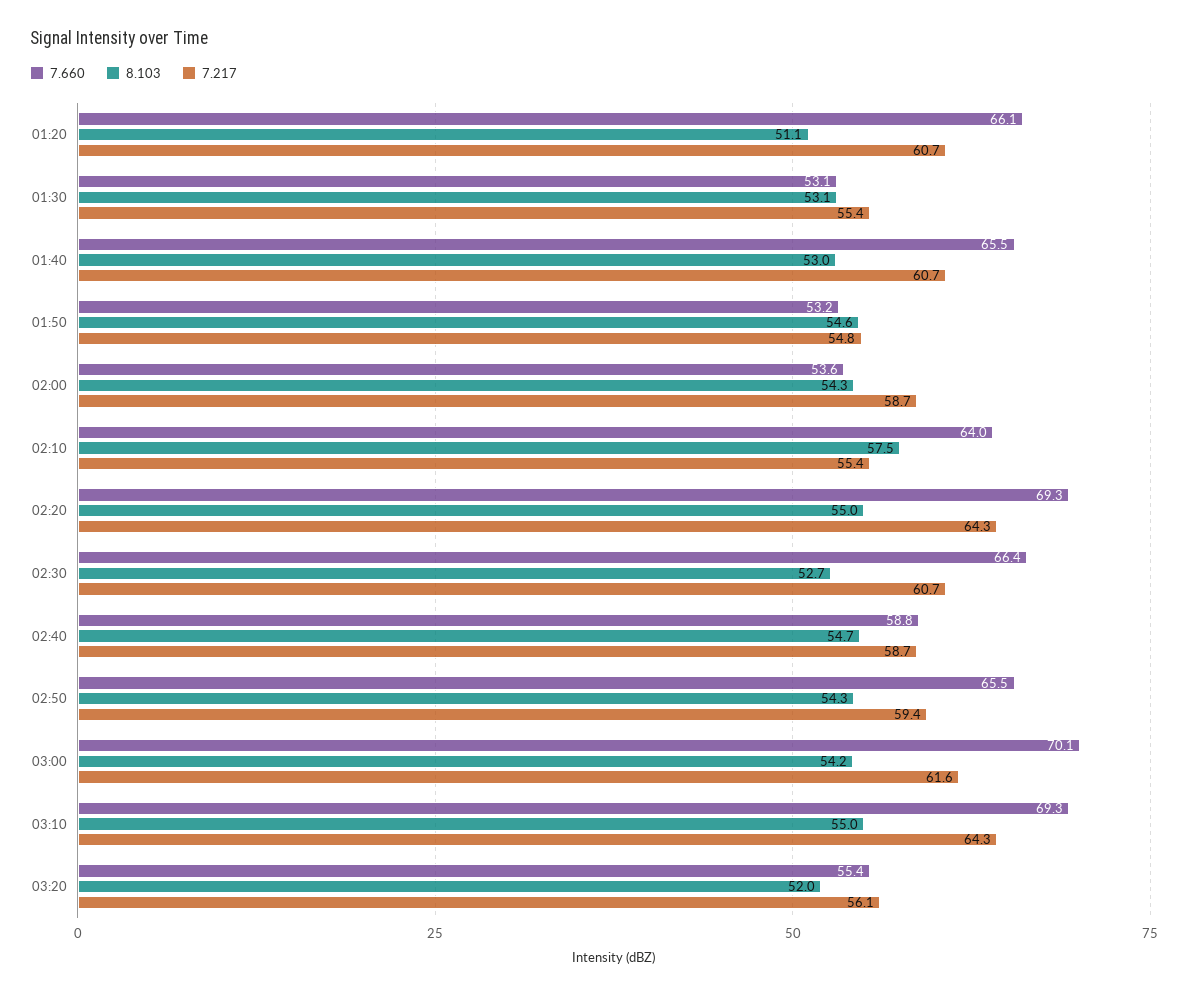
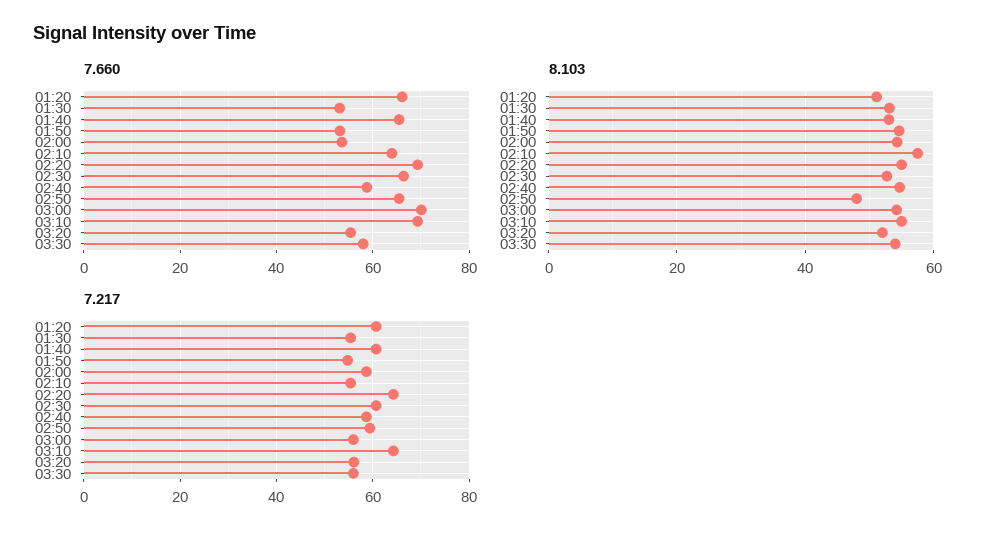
8.103, 02:50: 54.3 -> 48
7.217, 03:00: 61.6 -> 56
7.660, 03:30: none -> 58
8.103, 03:30: none -> 54
7.217, 03:30: none -> 56

